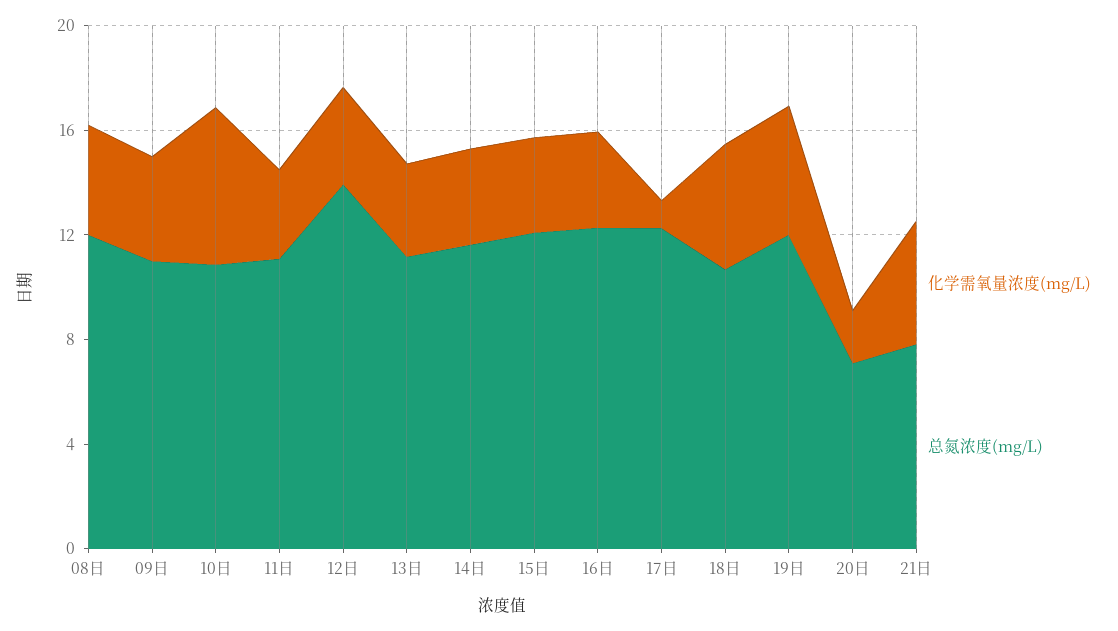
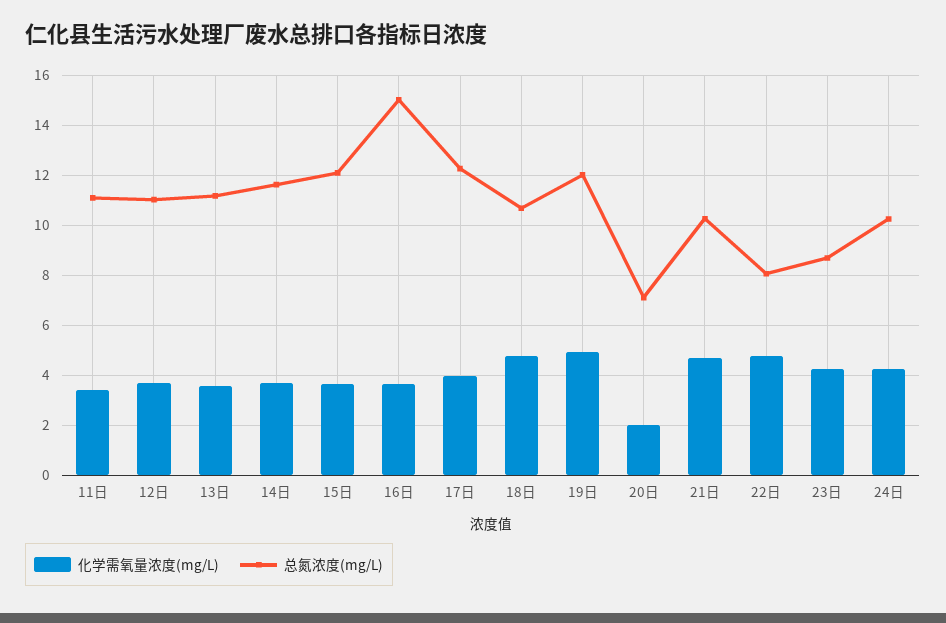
化学需氧量浓度(mg/L), 08日: 4 -> none
总氮浓度(mg/L), 08日: 12 -> none
化学需氧量浓度(mg/L), 09日: 4 -> none
总氮浓度(mg/L), 09日: 11 -> none
化学需氧量浓度(mg/L), 10日: 6 -> none
总氮浓度(mg/L), 10日: 11 -> none
总氮浓度(mg/L), 12日: 14 -> 11
总氮浓度(mg/L), 16日: 12 -> 15
化学需氧量浓度(mg/L), 17日: 1 -> 4
总氮浓度(mg/L), 21日: 8 -> 10.25
化学需氧量浓度(mg/L), 22日: none -> 4.75
总氮浓度(mg/L), 22日: none -> 8
化学需氧量浓度(mg/L), 23日: none -> 4.25
总氮浓度(mg/L), 23日: none -> 8.75
化学需氧量浓度(mg/L), 24日: none -> 4.25
总氮浓度(mg/L), 24日: none -> 10.25

